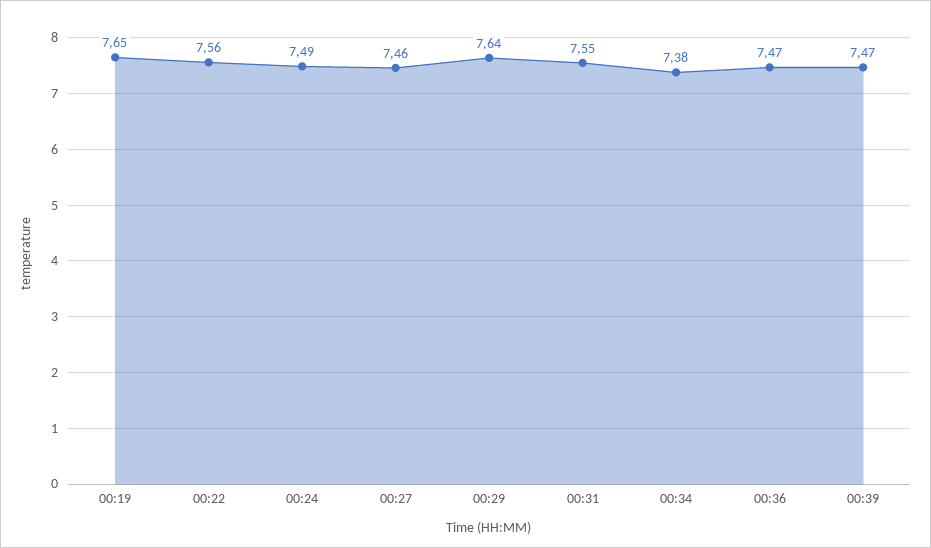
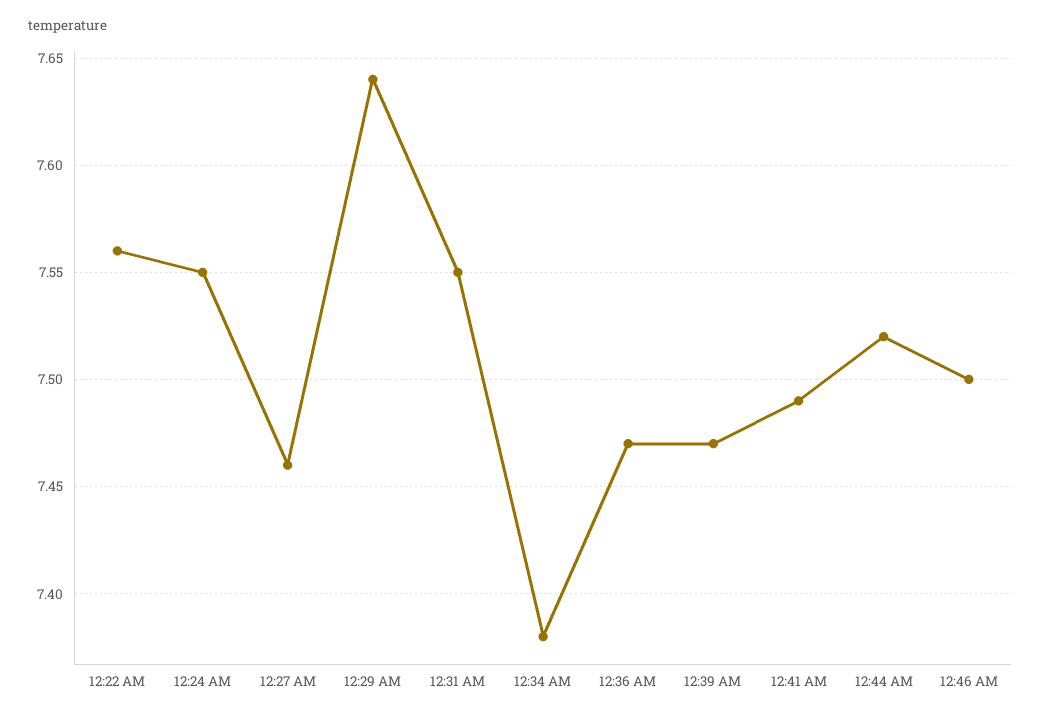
00:19: 7.65 -> none
00:24: 7.49 -> 7.55
12:41 AM: none -> 7.49
12:44 AM: none -> 7.52
12:46 AM: none -> 7.5

